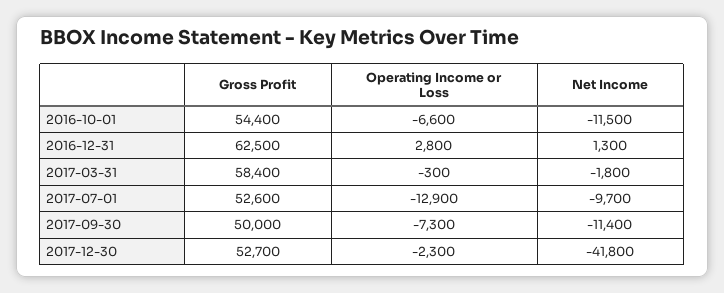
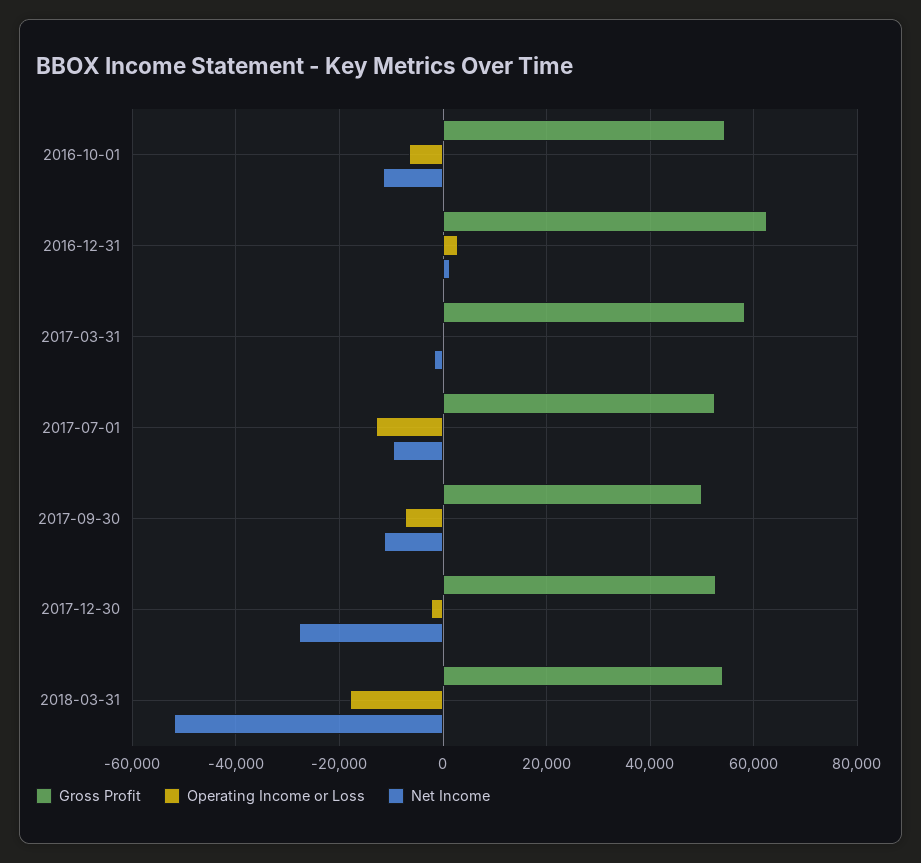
Net Income, 2017-12-30: -41800 -> -28000
Gross Profit, 2018-03-31: none -> 54000
Operating Income or Loss, 2018-03-31: none -> -18000
Net Income, 2018-03-31: none -> -52000

